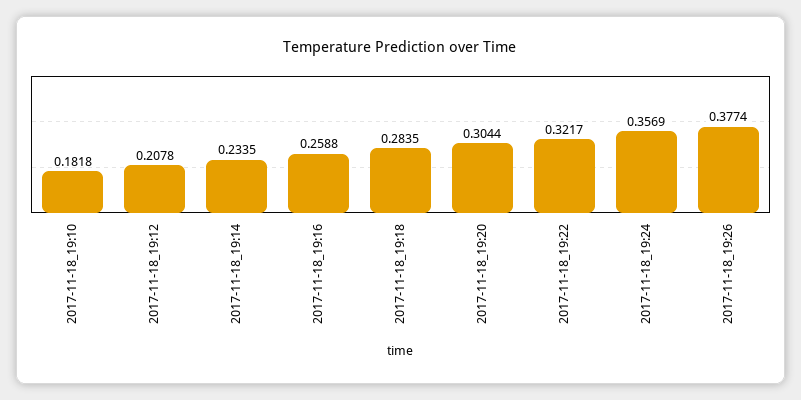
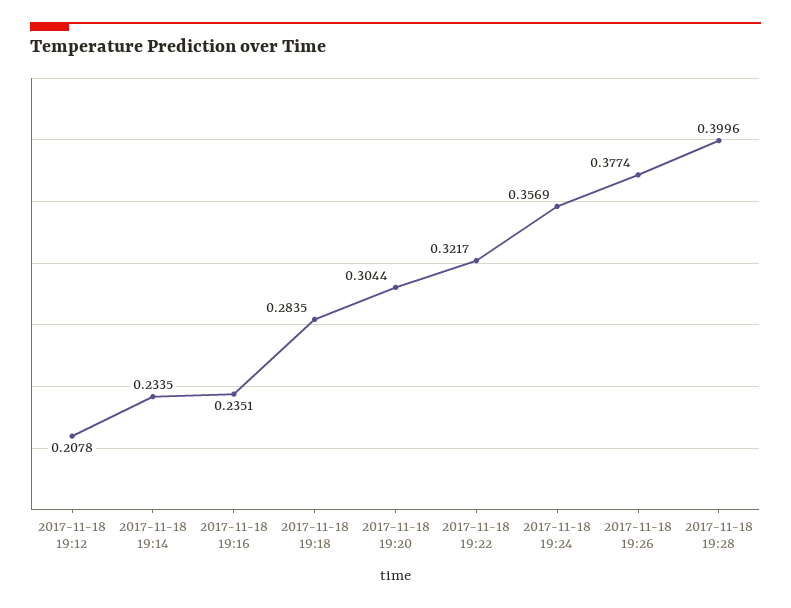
2017-11-18_19:10: 0.1818 -> none
2017-11-18_19:16: 0.2588 -> 0.2351
2017-11-18 19:28: none -> 0.3996

